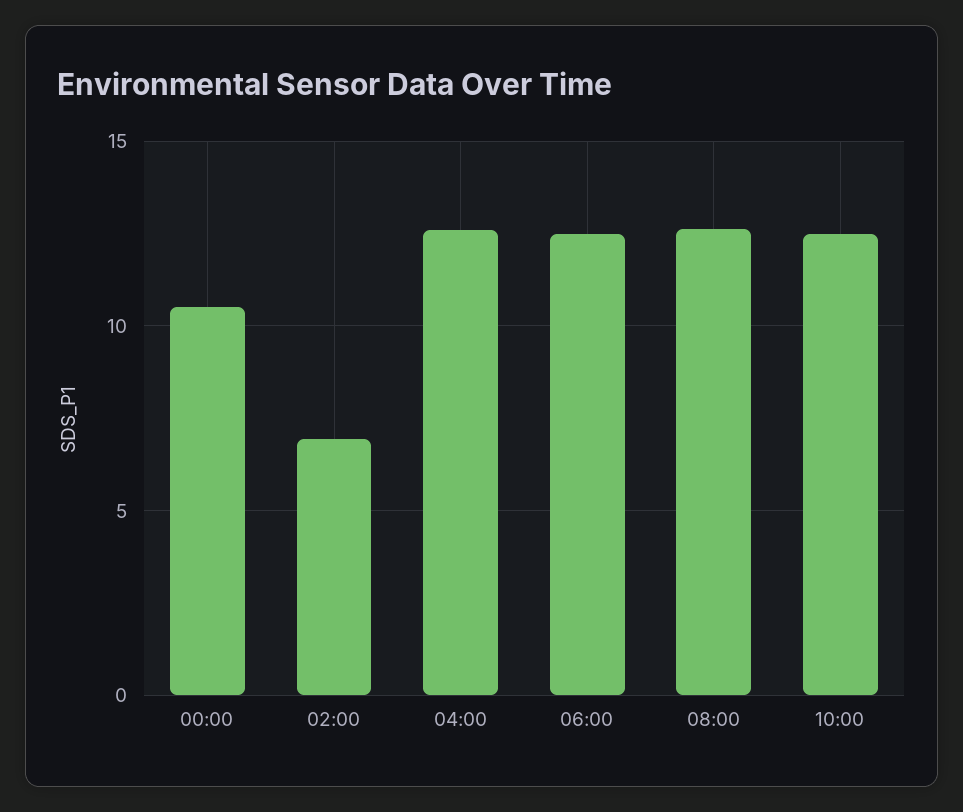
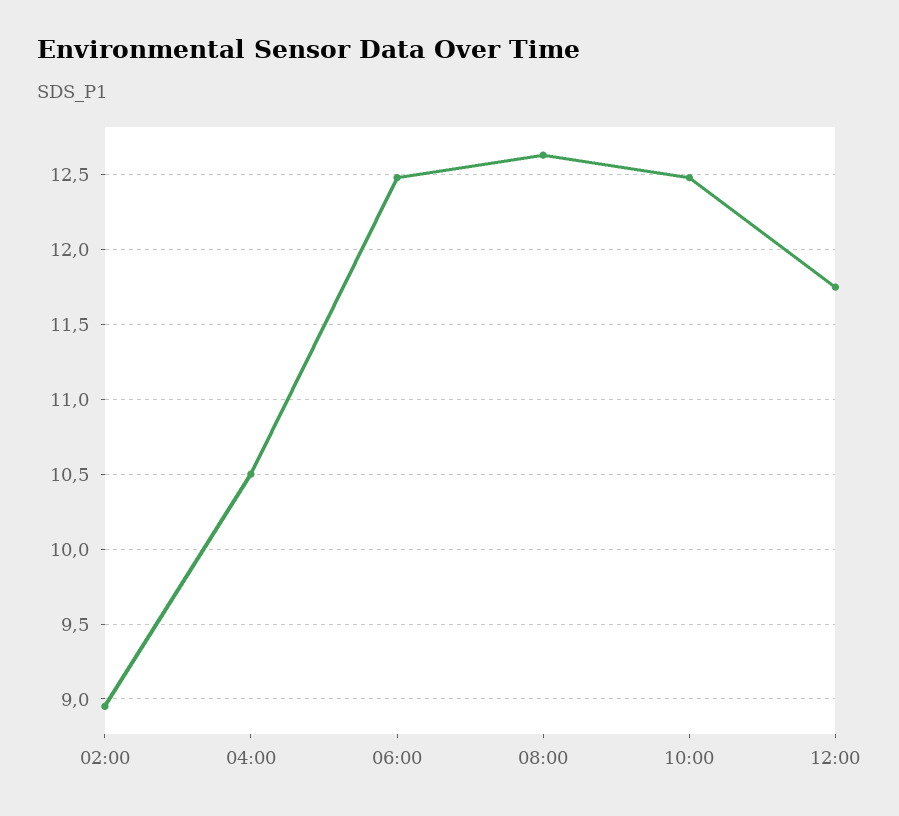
00:00: 10.5 -> none
02:00: 7 -> 8.95
04:00: 12.5 -> 10.5
12:00: none -> 11.75

